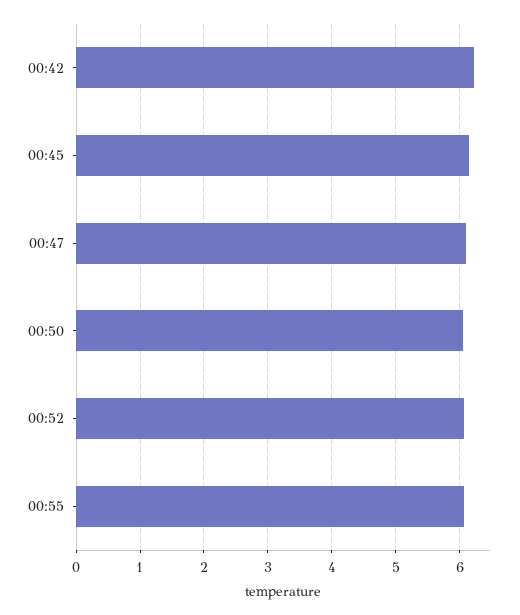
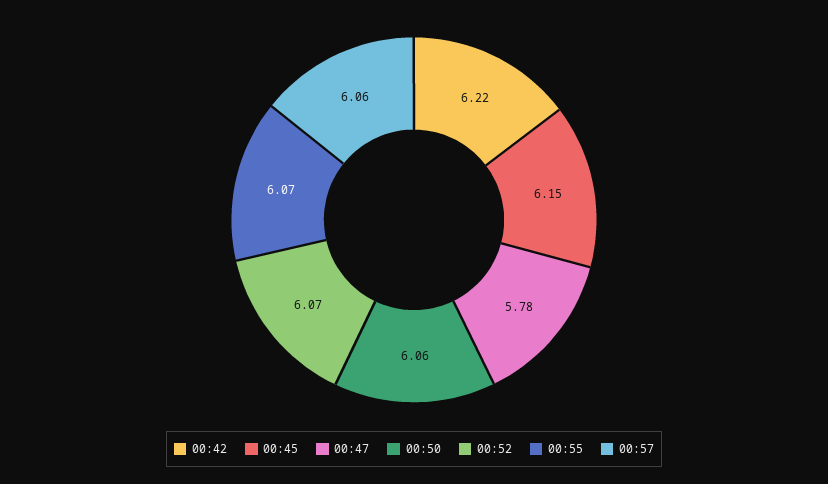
00:47: 6.1 -> 5.78
00:57: none -> 6.06

